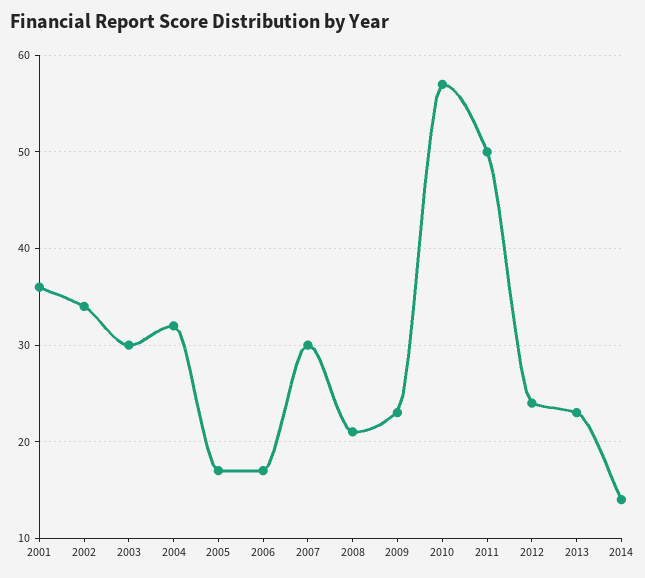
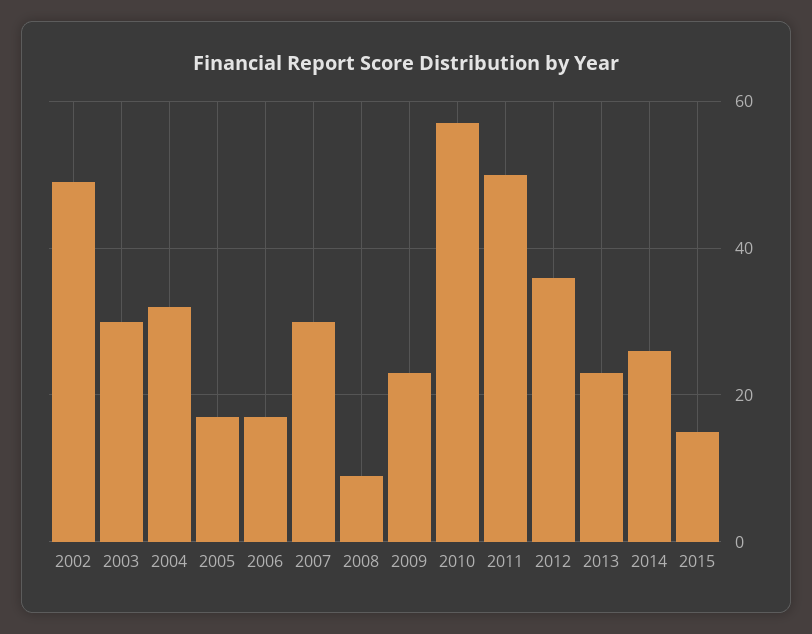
2001: 36 -> none
2002: 34 -> 50
2008: 21 -> 10
2012: 24 -> 35
2014: 14 -> 25
2015: none -> 15

